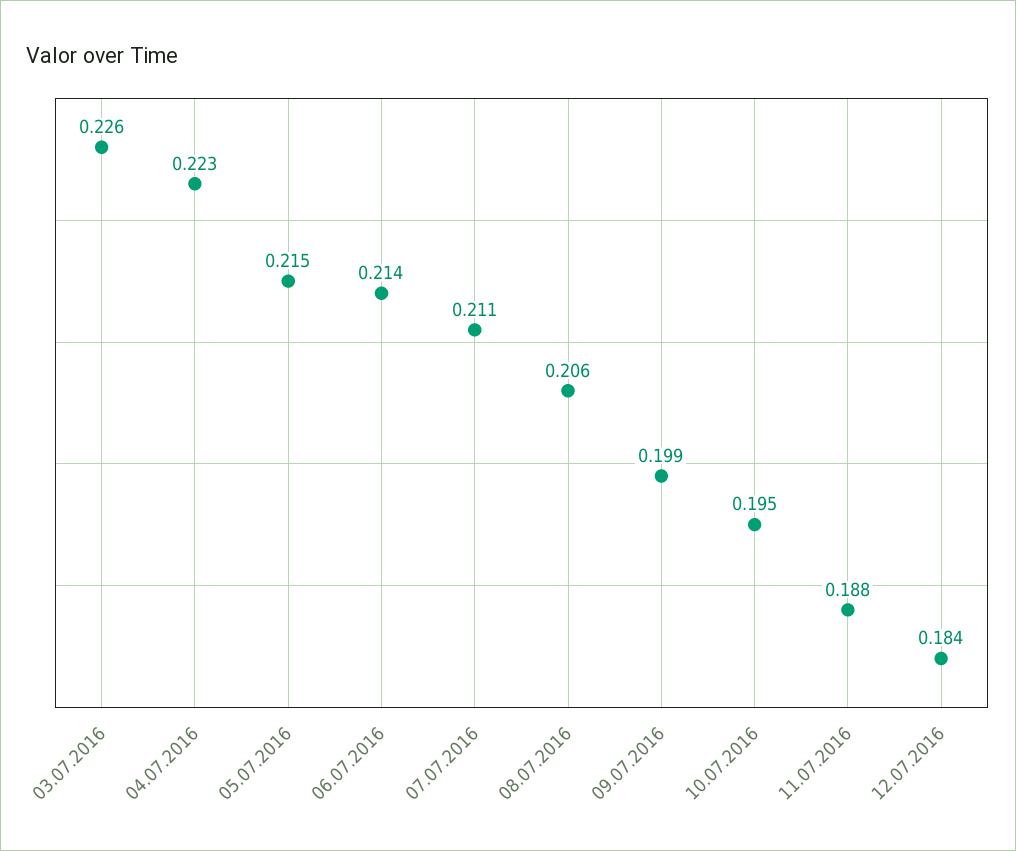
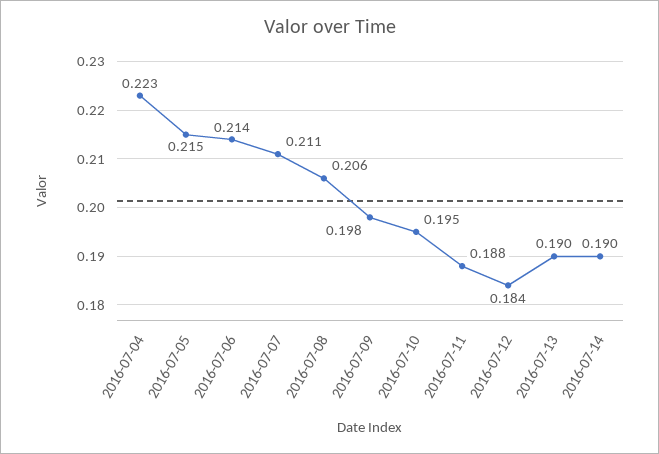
03.07.2016: 0.226 -> none
09.07.2016: 0.199 -> 0.198
2016-07-13: none -> 0.19
2016-07-14: none -> 0.19

